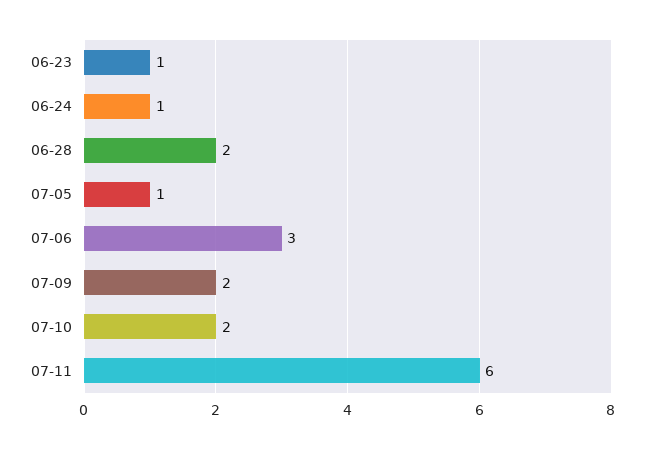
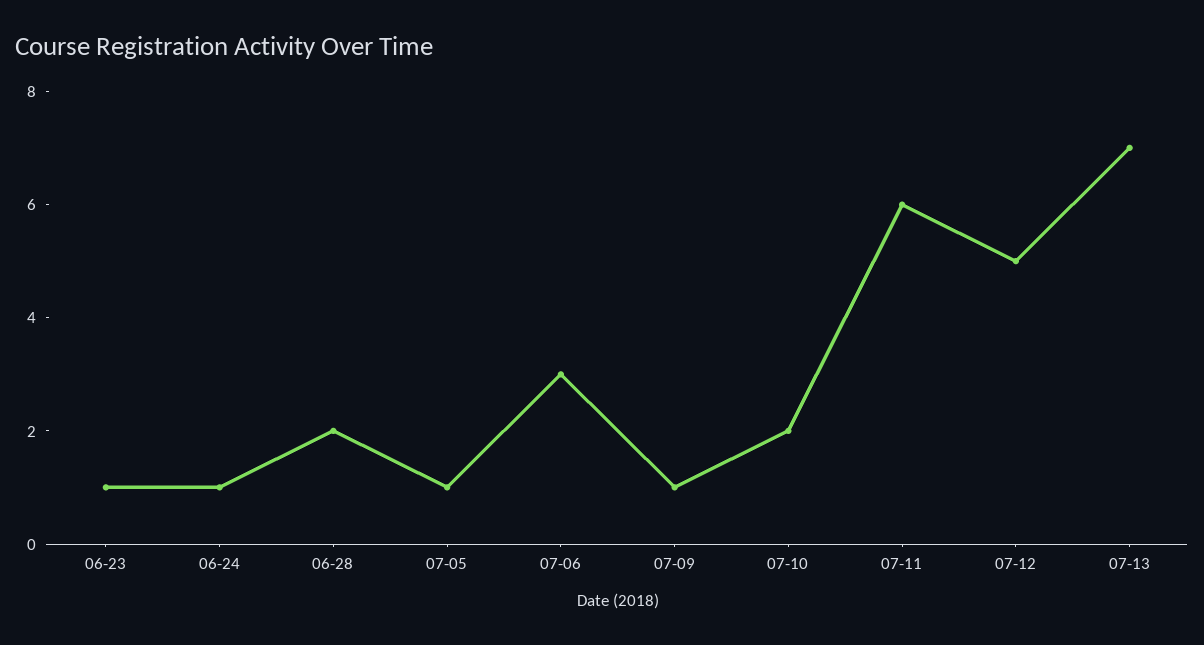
07-09: 2 -> 1
07-12: none -> 5
07-13: none -> 7

